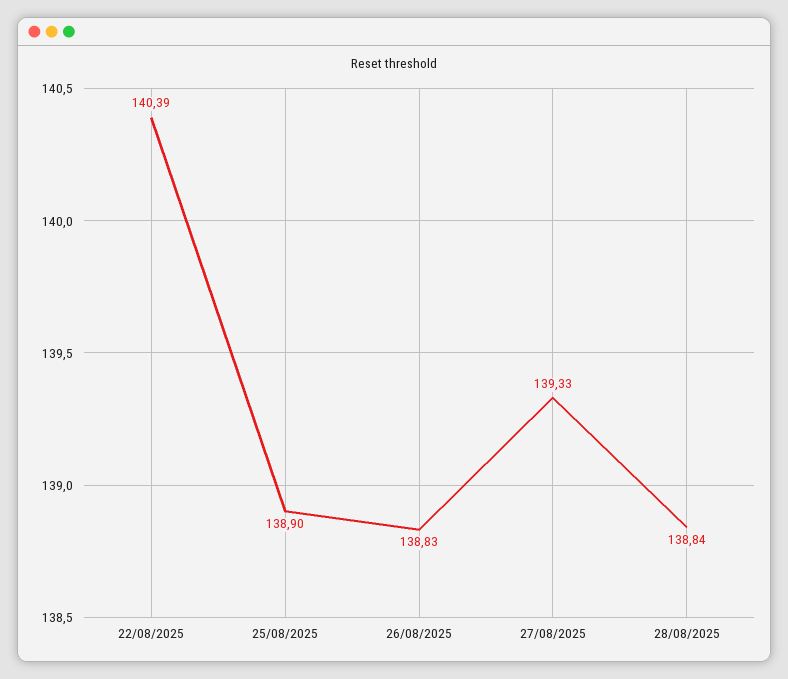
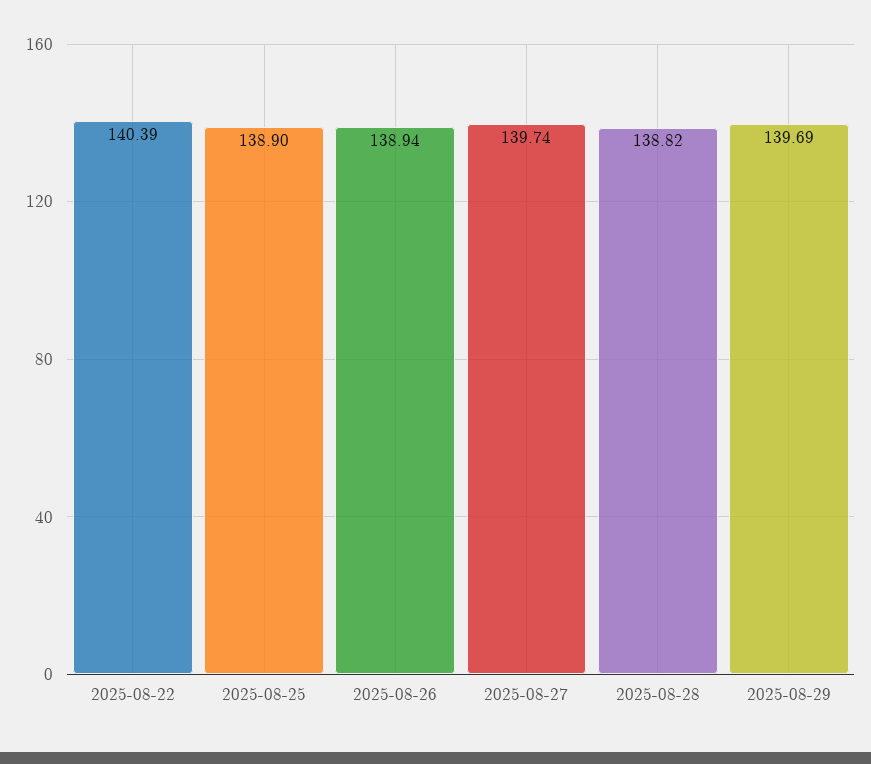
26/08/2025: 138.83 -> 138.94
27/08/2025: 139.33 -> 139.74
28/08/2025: 138.84 -> 138.82
2025-08-29: none -> 139.69

